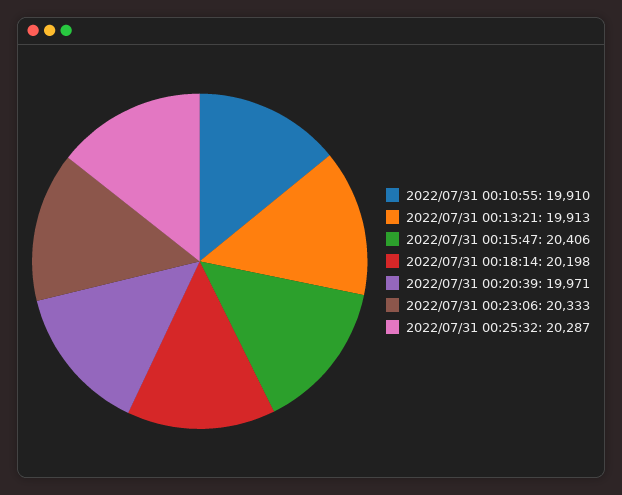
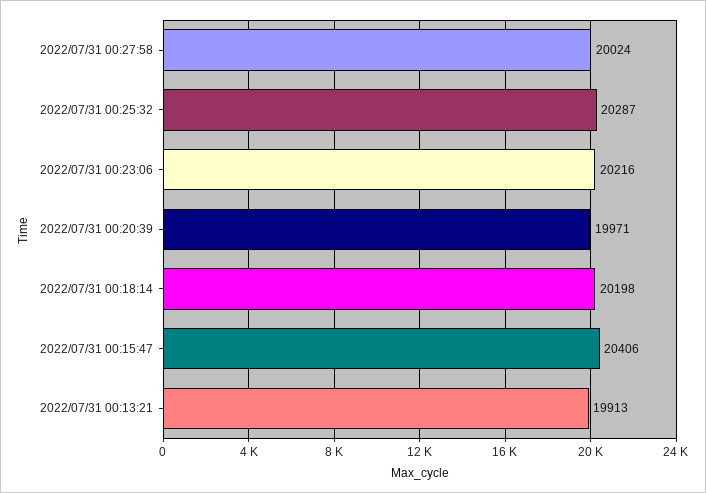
2022/07/31 00:10:55: 19910 -> none
2022/07/31 00:23:06: 20333 -> 20216
2022/07/31 00:27:58: none -> 20024

